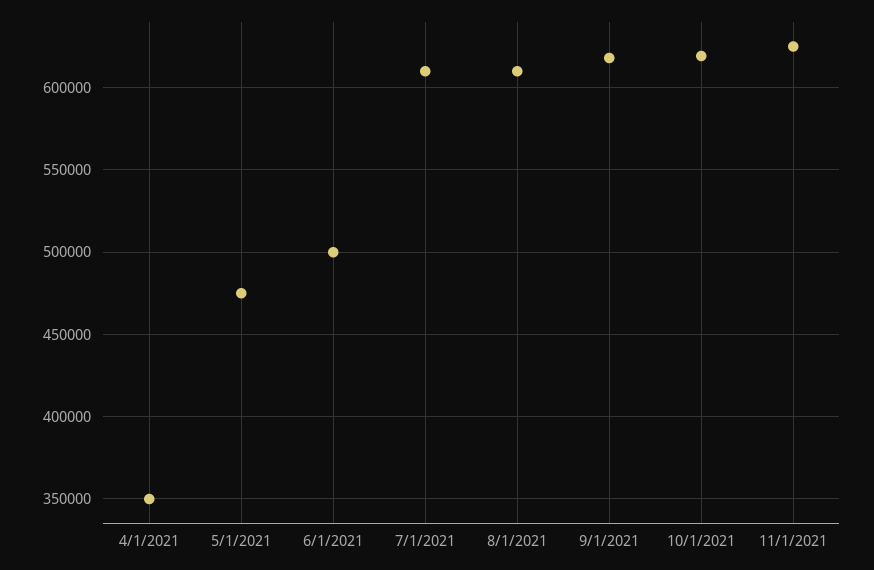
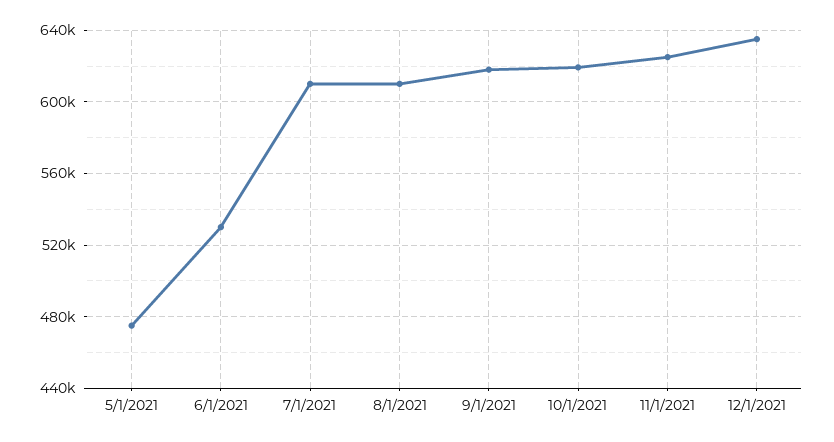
4/1/2021: 350000 -> none
6/1/2021: 500000 -> 530000
12/1/2021: none -> 635000

